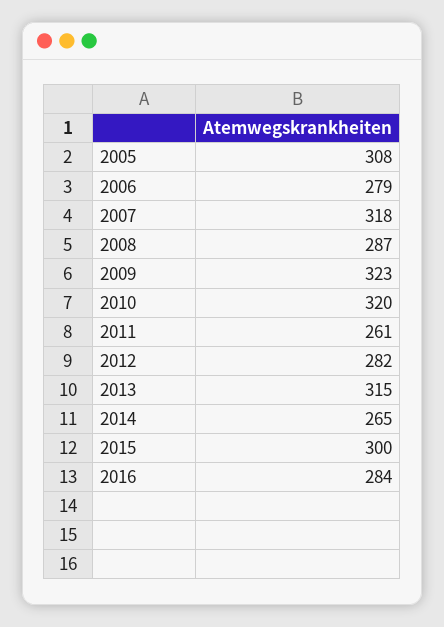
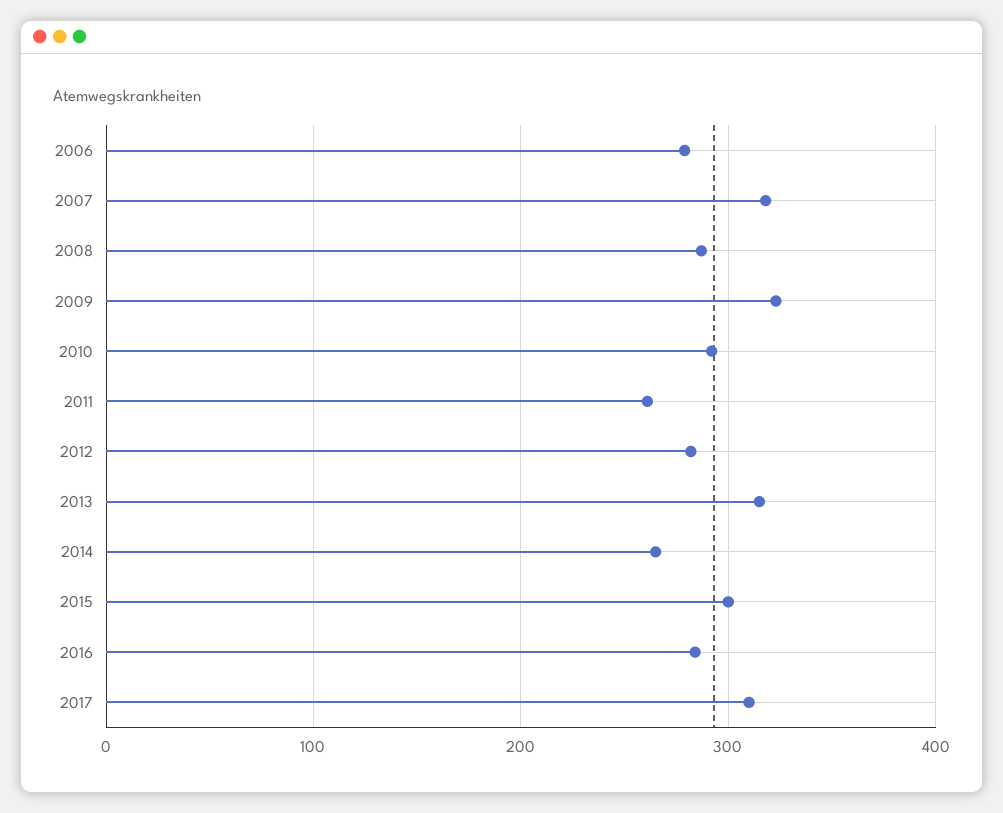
2005: 308 -> none
2010: 320 -> 290
2017: none -> 310

